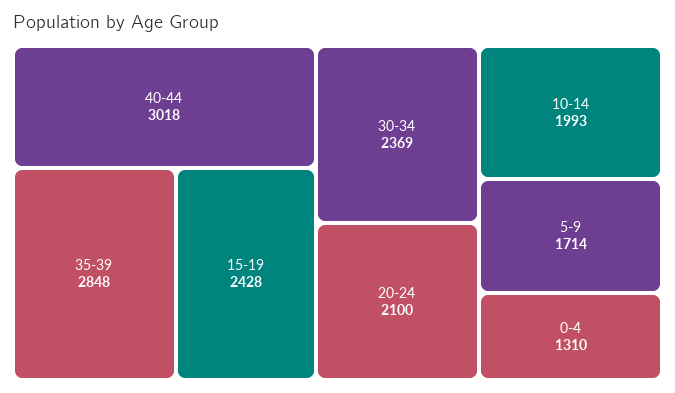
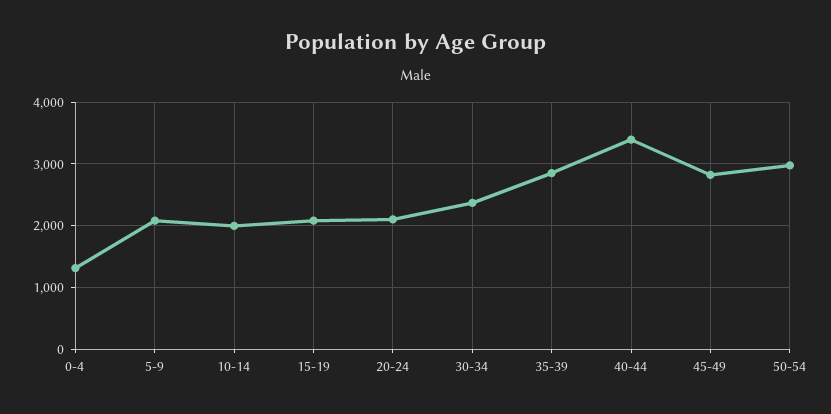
40-44: 3018 -> 3400
15-19: 2428 -> 2100
5-9: 1714 -> 2100
45-49: none -> 2800
50-54: none -> 3000

